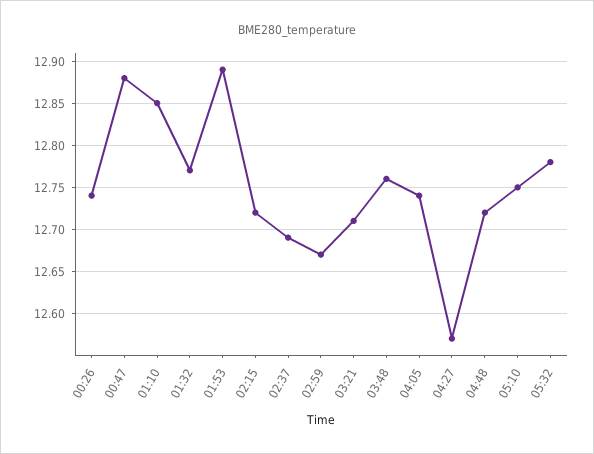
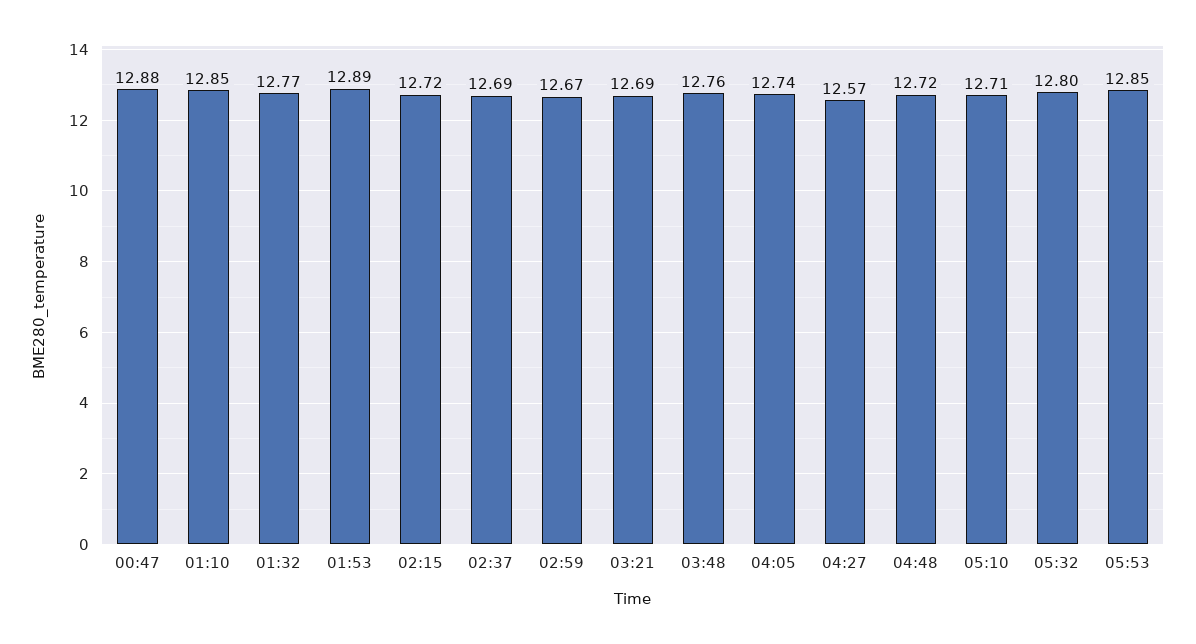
00:26: 12.74 -> none
03:21: 12.71 -> 12.69
05:10: 12.75 -> 12.71
05:32: 12.78 -> 12.8
05:53: none -> 12.85

